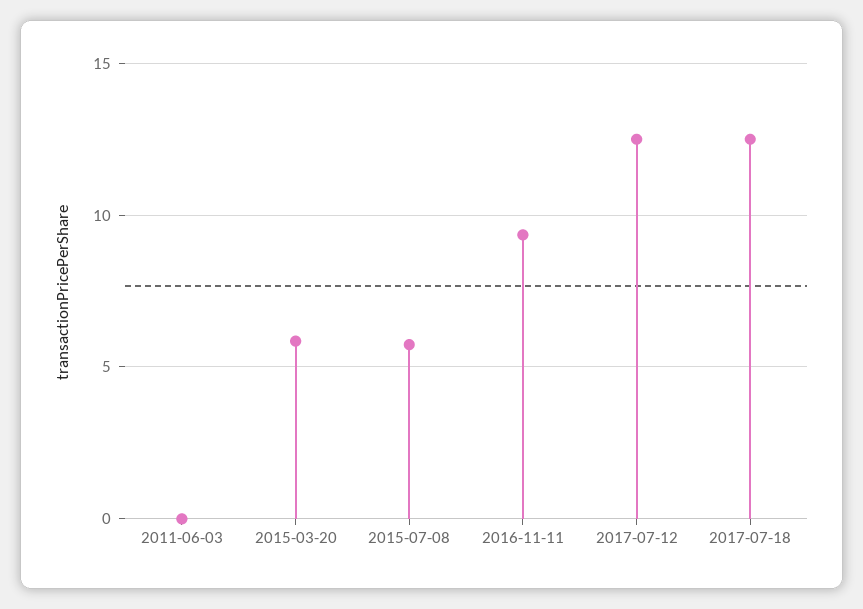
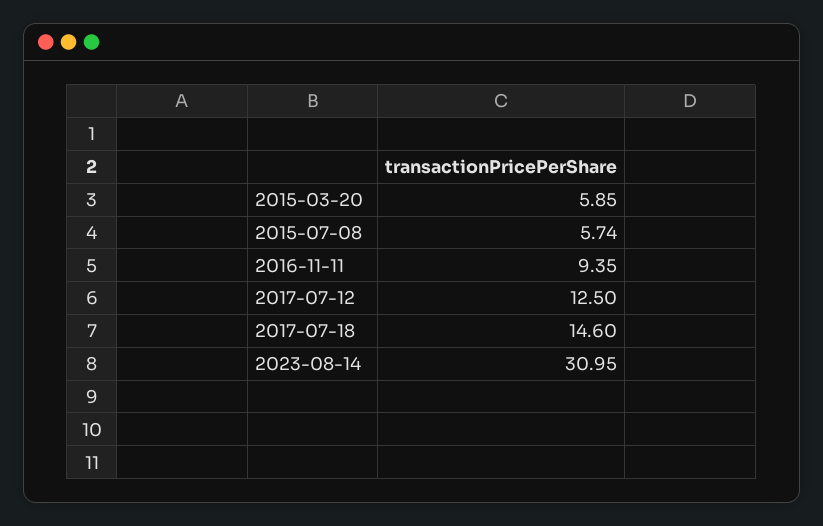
2011-06-03: 0 -> none
2017-07-18: 12.5 -> 14.6
2023-08-14: none -> 30.95

